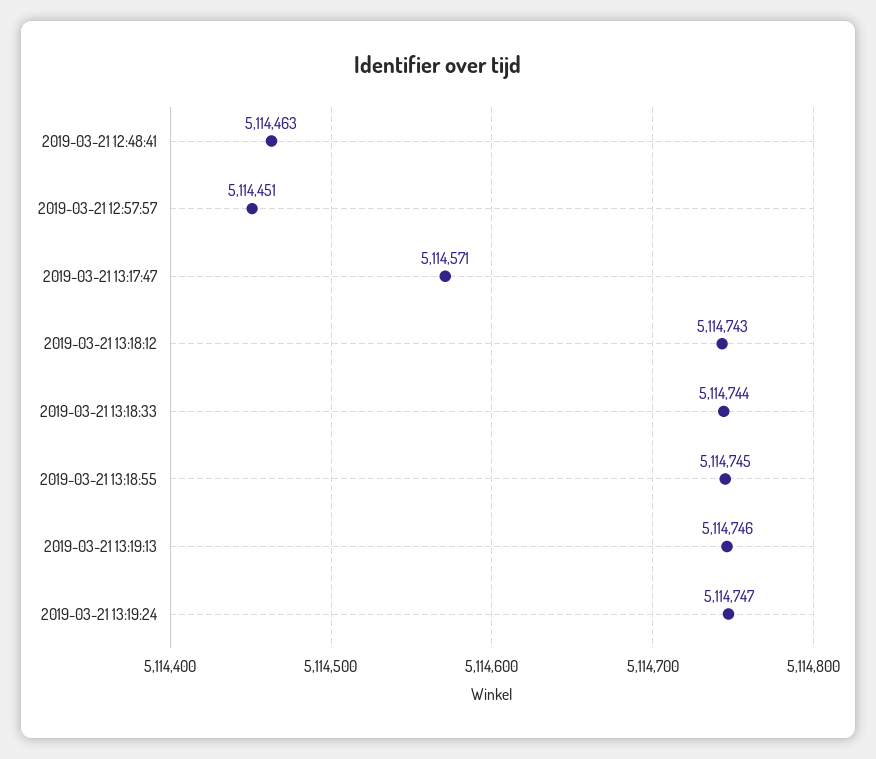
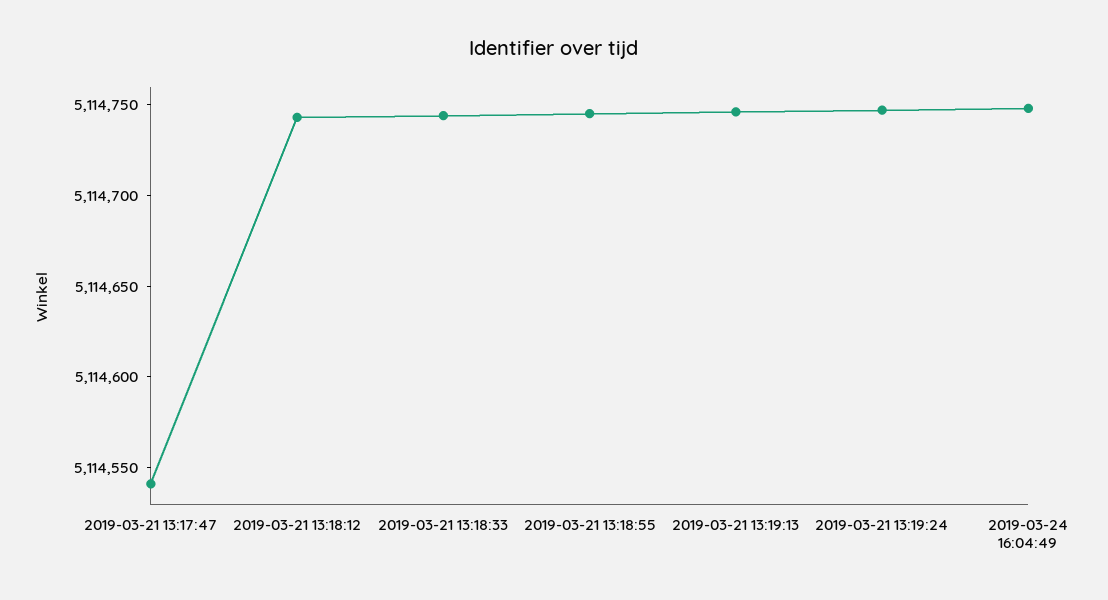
2019-03-21 12:48:41: 5114463 -> none
2019-03-21 12:57:57: 5114451 -> none
2019-03-21 13:17:47: 5114571 -> 5114540
2019-03-24 16:04:49: none -> 5114750

